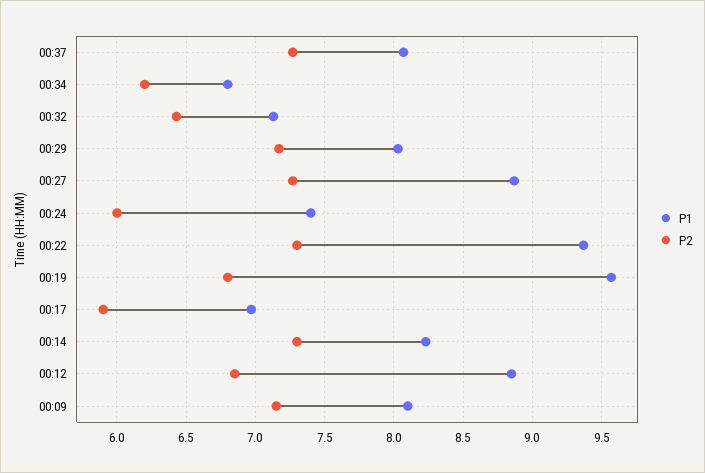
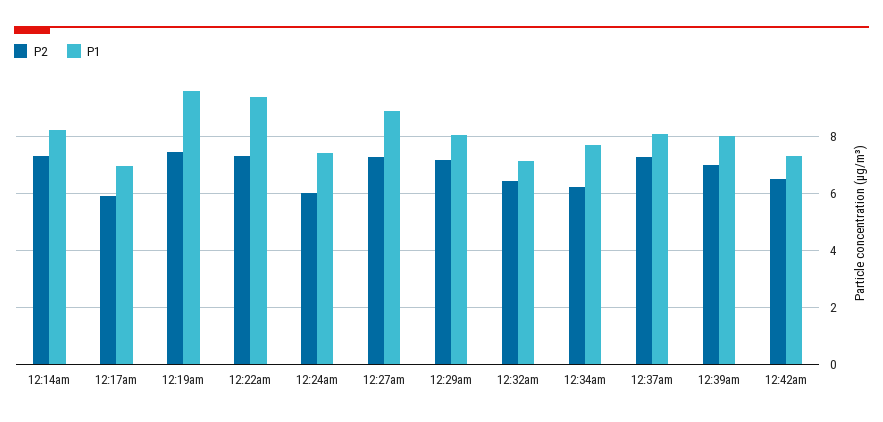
P1, 00:34: 6.8 -> 7.75
P2, 00:19: 6.8 -> 7.5
P1, 00:12: 8.85 -> none
P2, 00:12: 6.85 -> none
P1, 00:09: 8.1 -> none
P2, 00:09: 7.15 -> none
P2, 12:39am: none -> 7
P1, 12:39am: none -> 8
P2, 12:42am: none -> 6.5
P1, 12:42am: none -> 7.25

